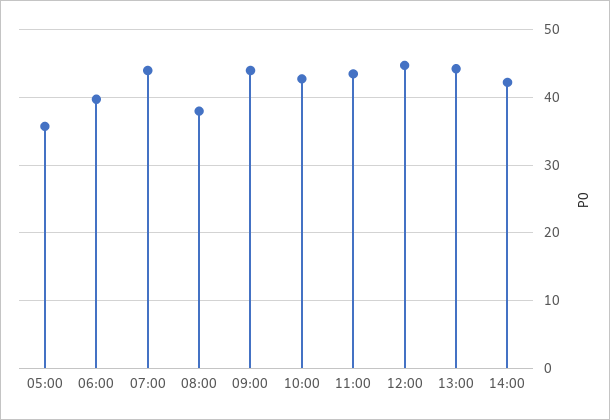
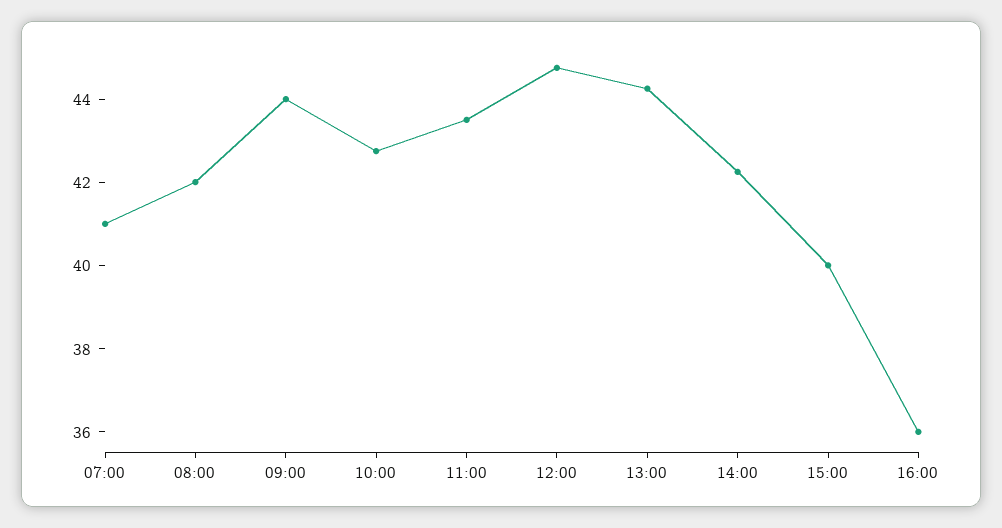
05:00: 36 -> none
06:00: 40 -> none
07:00: 44 -> 41
08:00: 38 -> 42
15:00: none -> 40
16:00: none -> 36

